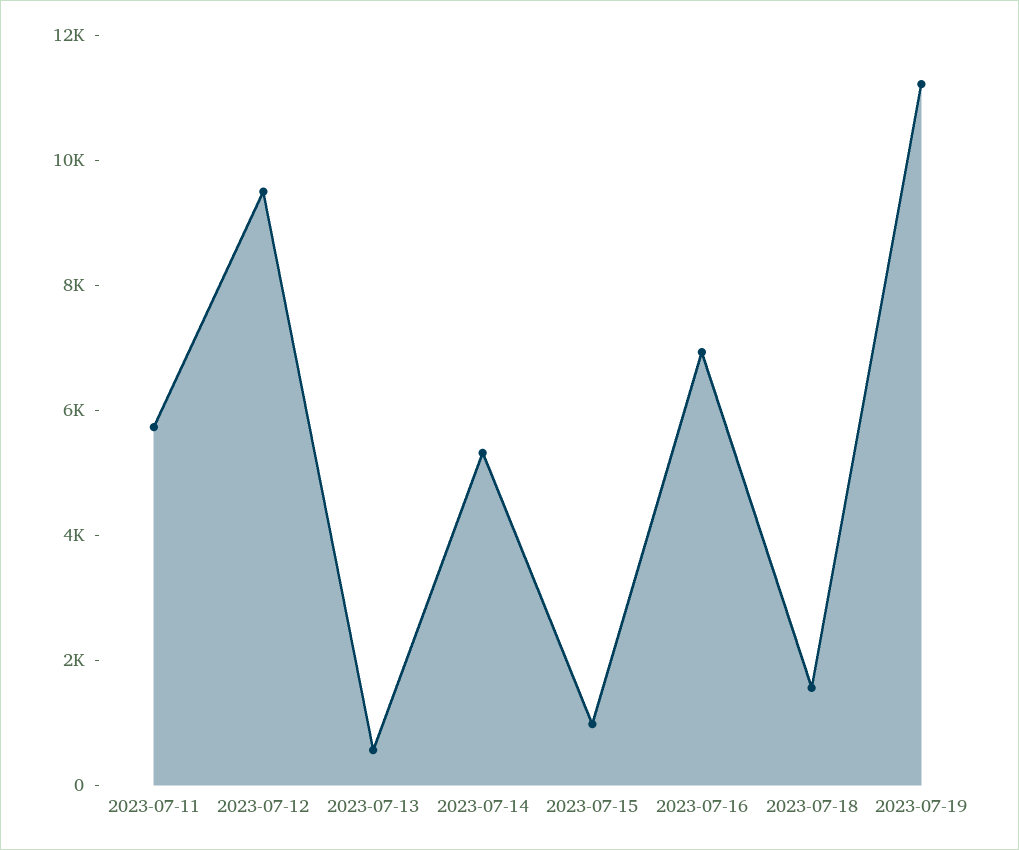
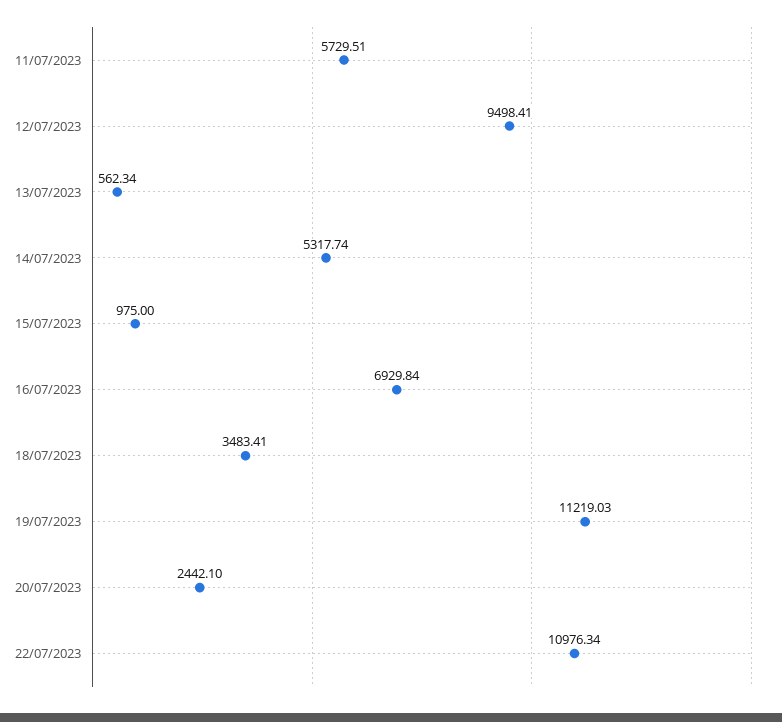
2023-07-18: 1500 -> 3483.41
20/07/2023: none -> 2442.1
22/07/2023: none -> 10976.34

